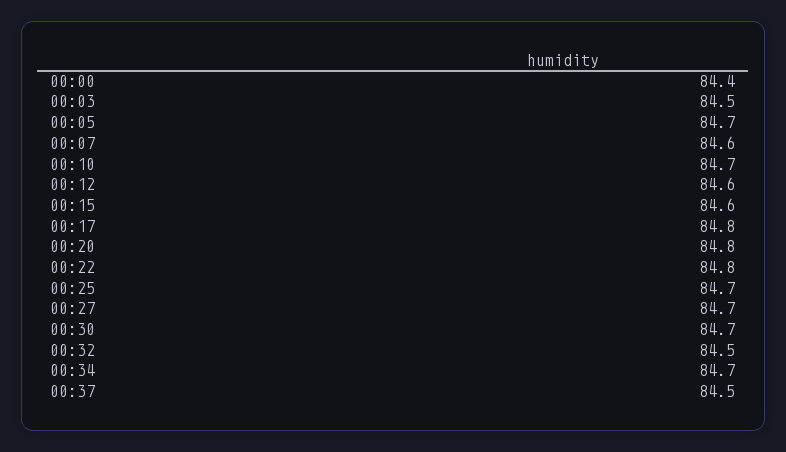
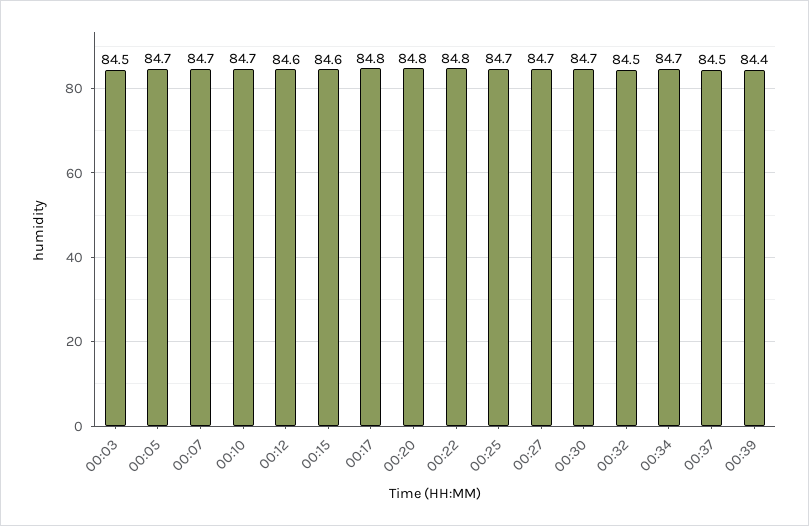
00:00: 84.4 -> none
00:07: 84.6 -> 84.7
00:39: none -> 84.4

